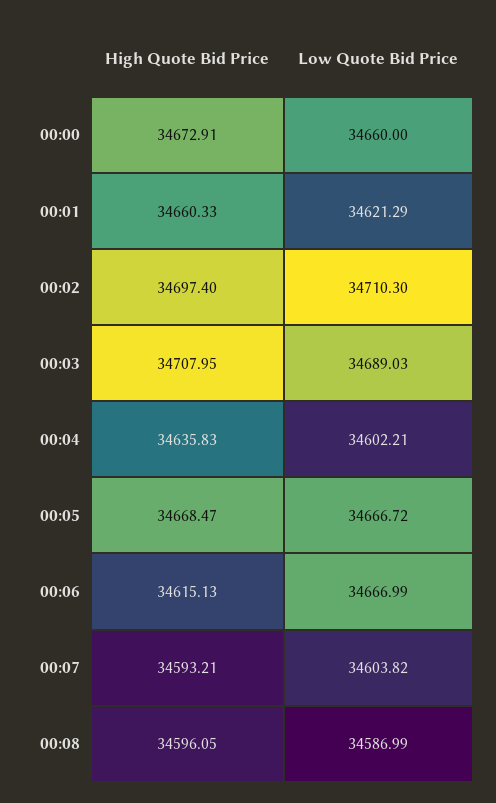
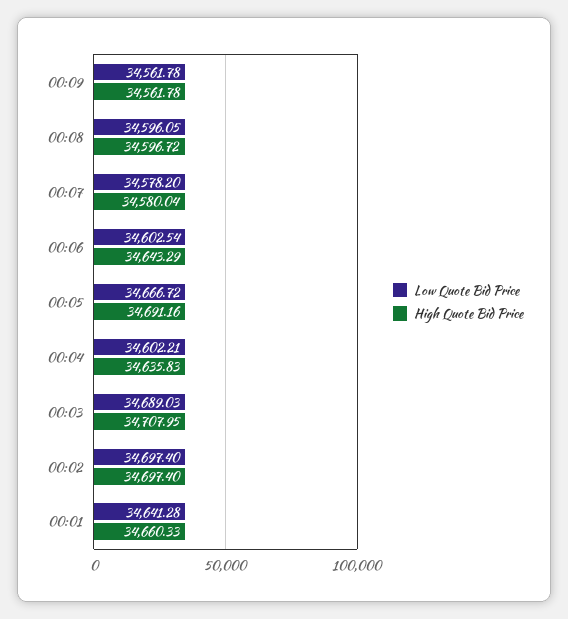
High Quote Bid Price, 00:00: 34672.91 -> none
Low Quote Bid Price, 00:00: 34660 -> none
Low Quote Bid Price, 00:01: 34621.29 -> 34641.28
Low Quote Bid Price, 00:02: 34710.3 -> 34697.4
High Quote Bid Price, 00:05: 34668.47 -> 34691.16
High Quote Bid Price, 00:06: 34615.13 -> 34643.29
Low Quote Bid Price, 00:06: 34666.99 -> 34602.54
High Quote Bid Price, 00:07: 34593.21 -> 34580.04
Low Quote Bid Price, 00:07: 34603.82 -> 34578.2
High Quote Bid Price, 00:08: 34596.05 -> 34596.72
Low Quote Bid Price, 00:08: 34586.99 -> 34596.05
Low Quote Bid Price, 00:09: none -> 34561.78
High Quote Bid Price, 00:09: none -> 34561.78

